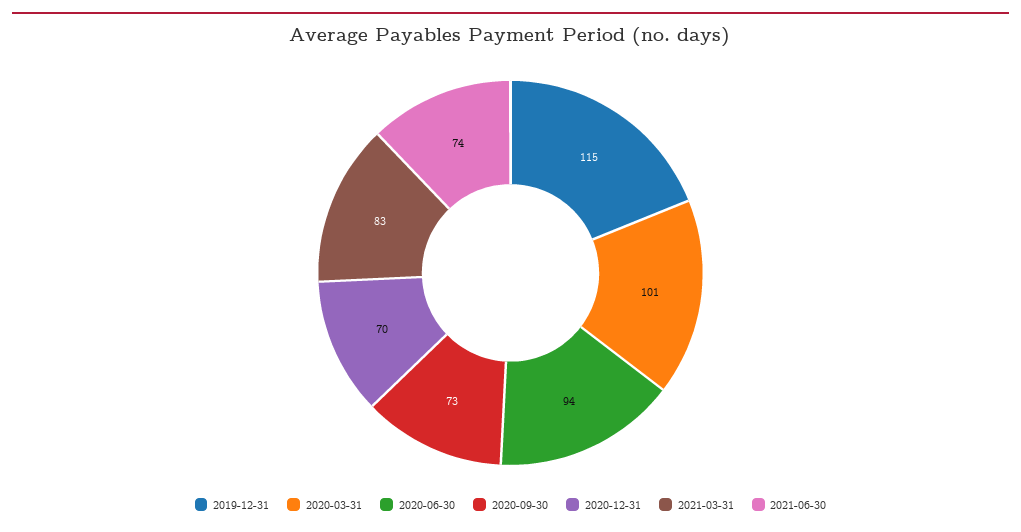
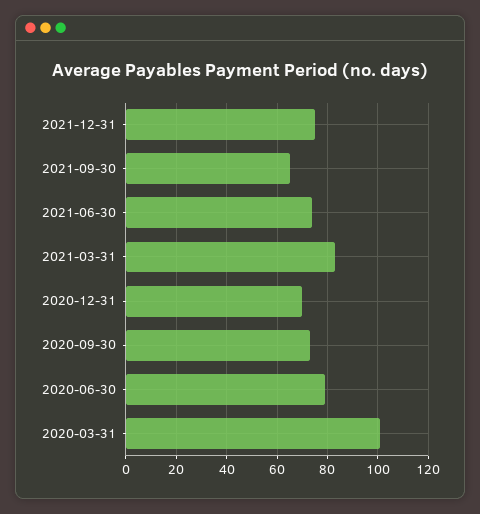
2019-12-31: 115 -> none
2020-06-30: 94 -> 80
2021-12-31: none -> 75
2021-09-30: none -> 65

